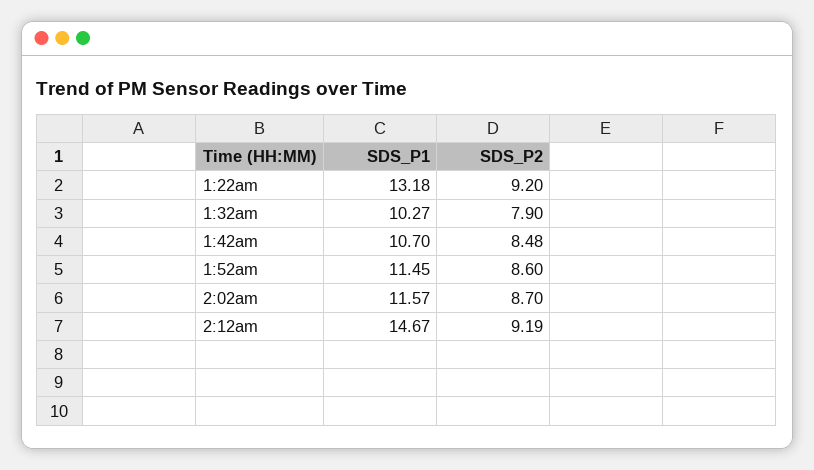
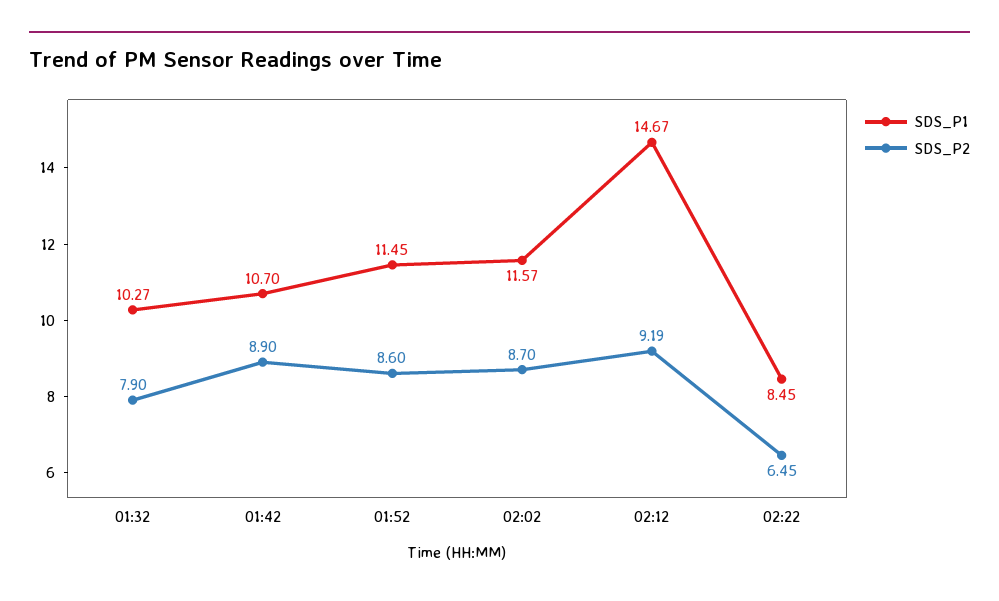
SDS_P1, 1:22am: 13.18 -> none
SDS_P2, 1:22am: 9.2 -> none
SDS_P2, 1:42am: 8.48 -> 8.9
SDS_P1, 02:22: none -> 8.45
SDS_P2, 02:22: none -> 6.45

